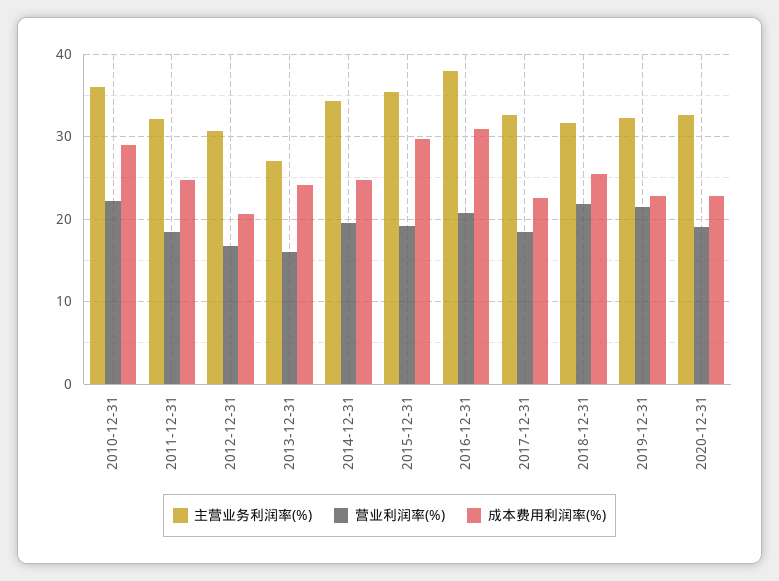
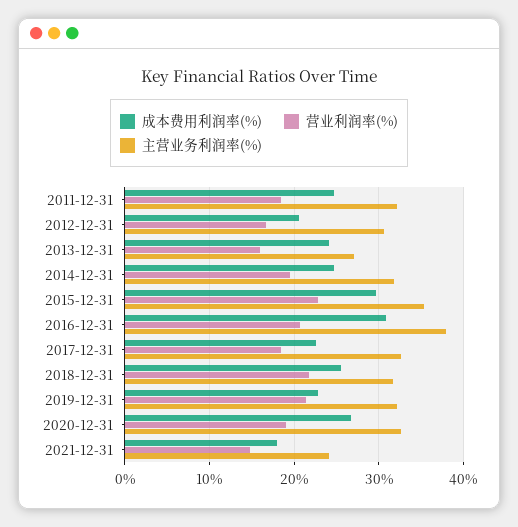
主营业务利润率(%), 2010-12-31: 36 -> none
营业利润率(%), 2010-12-31: 22 -> none
成本费用利润率(%), 2010-12-31: 29 -> none
主营业务利润率(%), 2014-12-31: 34 -> 32
营业利润率(%), 2015-12-31: 19 -> 23
成本费用利润率(%), 2020-12-31: 23 -> 27
成本费用利润率(%), 2021-12-31: none -> 18
营业利润率(%), 2021-12-31: none -> 15
主营业务利润率(%), 2021-12-31: none -> 24

